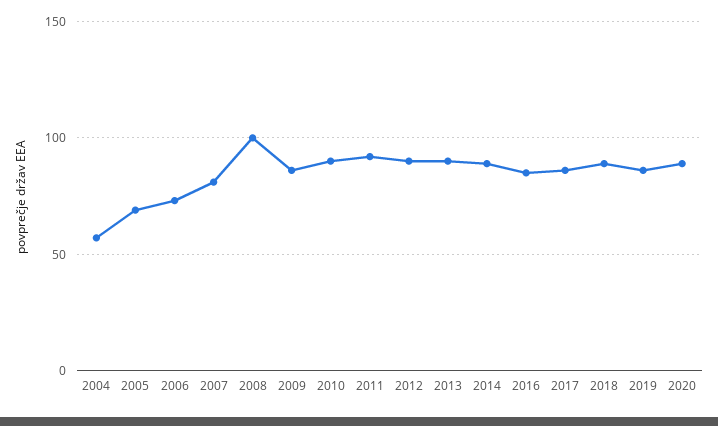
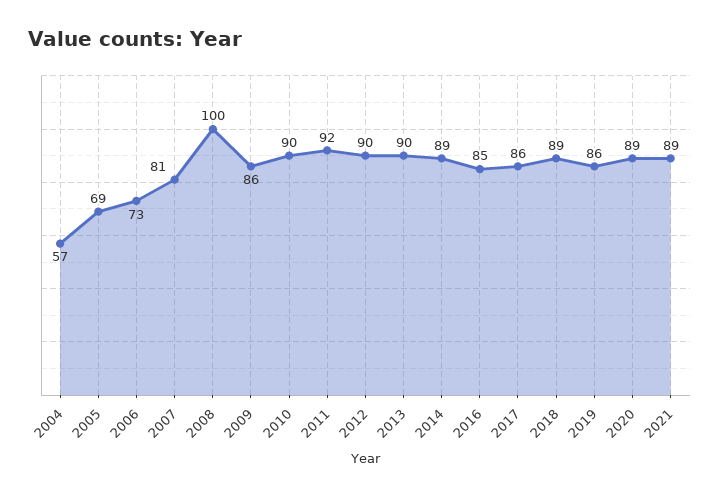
2021: none -> 89

